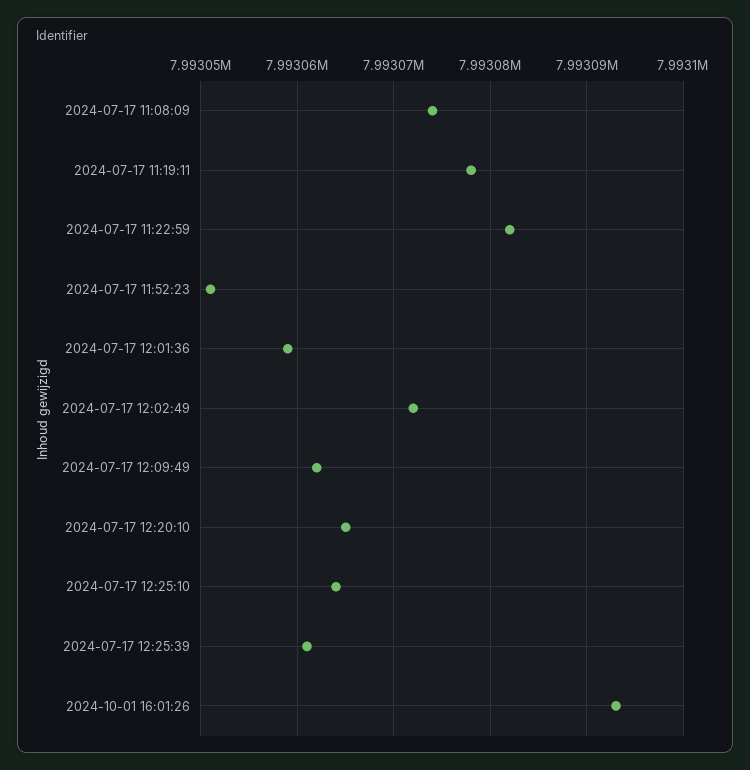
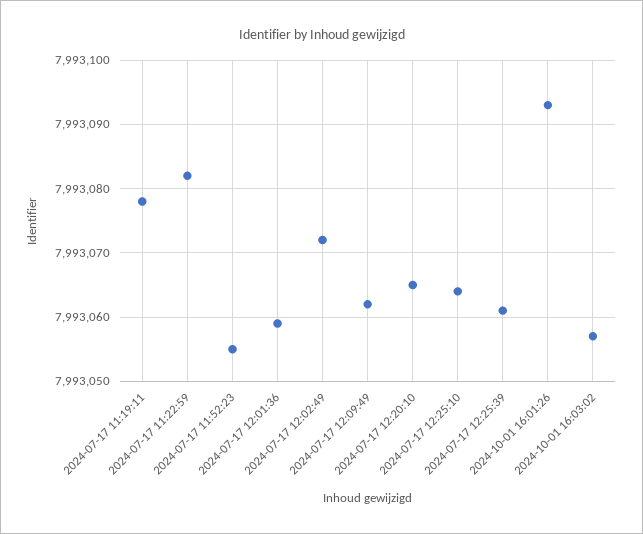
2024-07-17 11:08:09: 7993074 -> none
2024-07-17 11:52:23: 7993051 -> 7993055
2024-10-01 16:03:02: none -> 7993057

